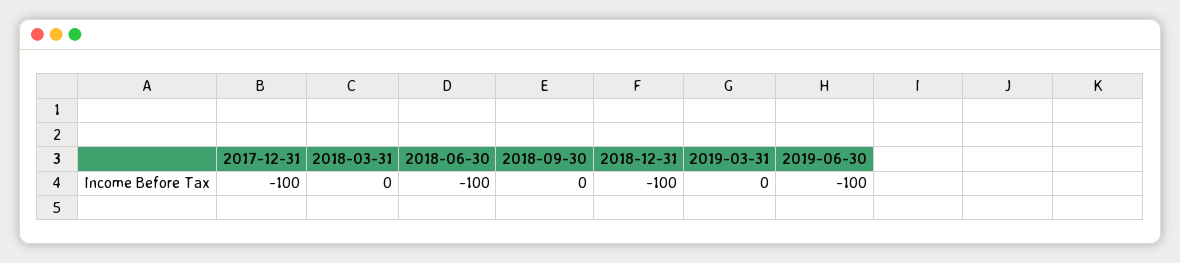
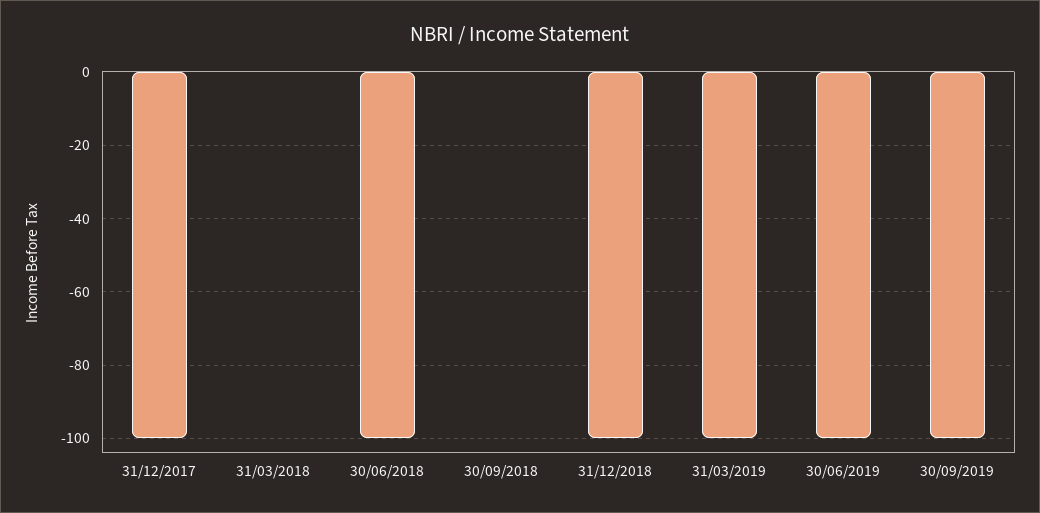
2019-03-31: 0 -> -100
30/09/2019: none -> -100

